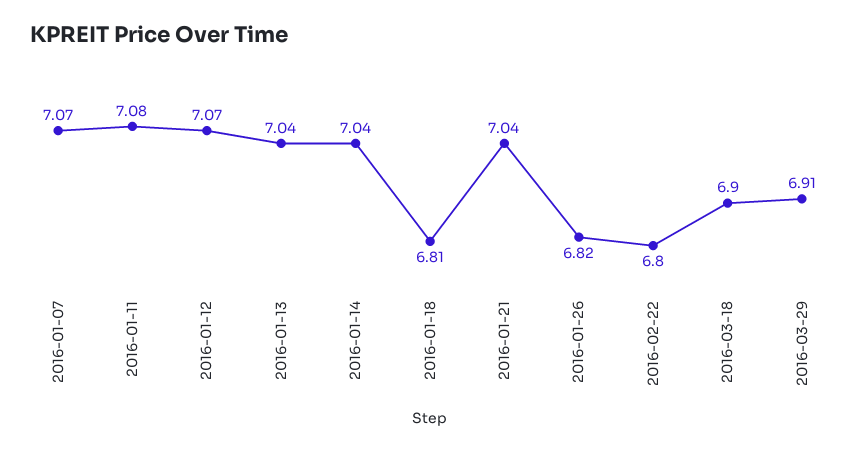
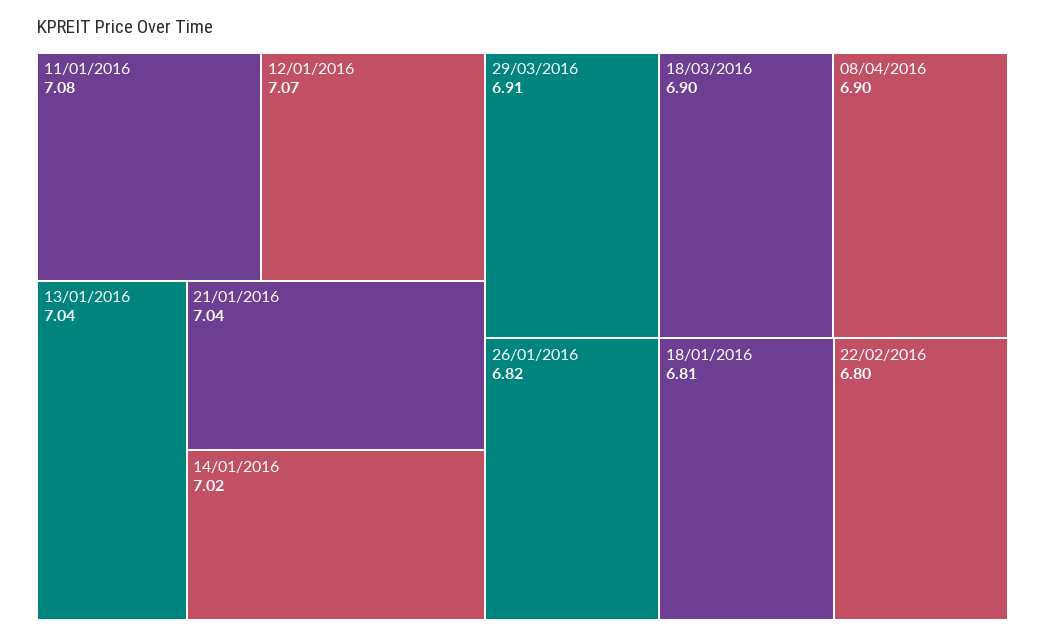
2016-01-07: 7.07 -> none
2016-01-14: 7.04 -> 7.02
08/04/2016: none -> 6.9

